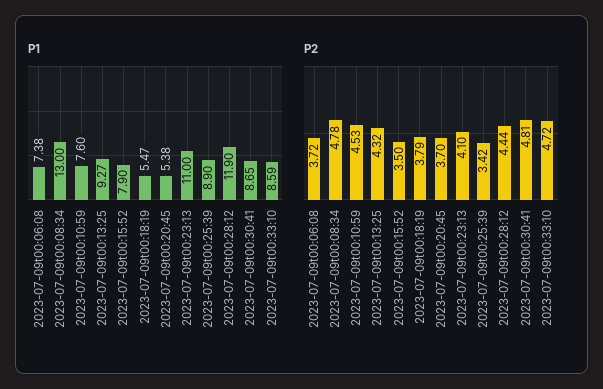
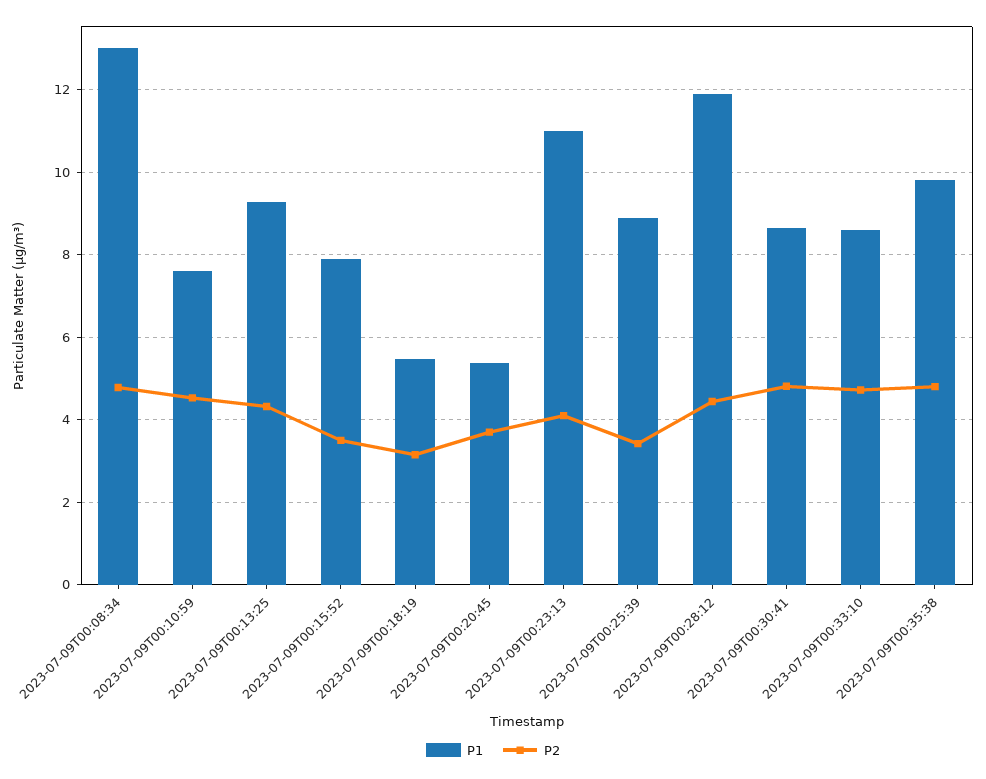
P1, 2023-07-09t00:06:08: 7.38 -> none
P2, 2023-07-09t00:06:08: 3.72 -> none
P2, 2023-07-09t00:18:19: 3.79 -> 3.2
P1, 2023-07-09T00:35:38: none -> 9.8
P2, 2023-07-09T00:35:38: none -> 4.8

